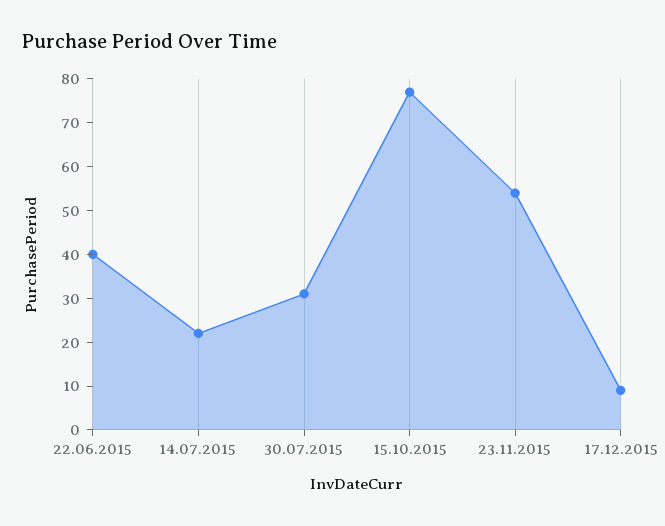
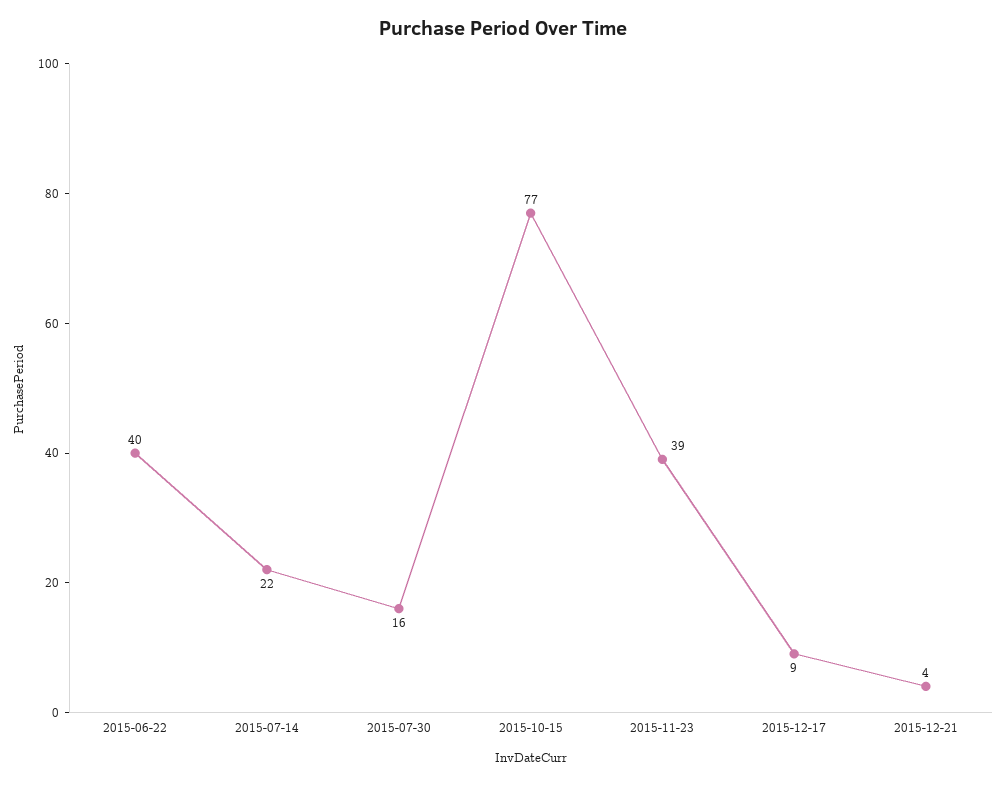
30.07.2015: 30 -> 16
23.11.2015: 55 -> 39
2015-12-21: none -> 4

